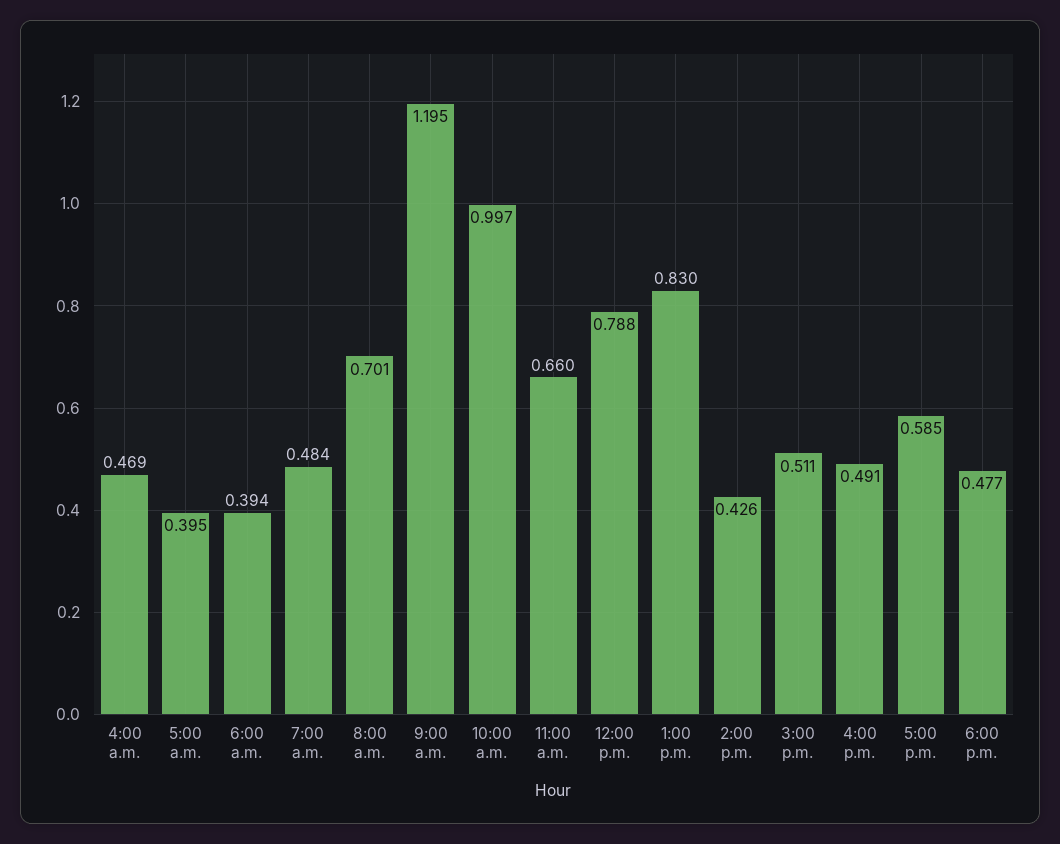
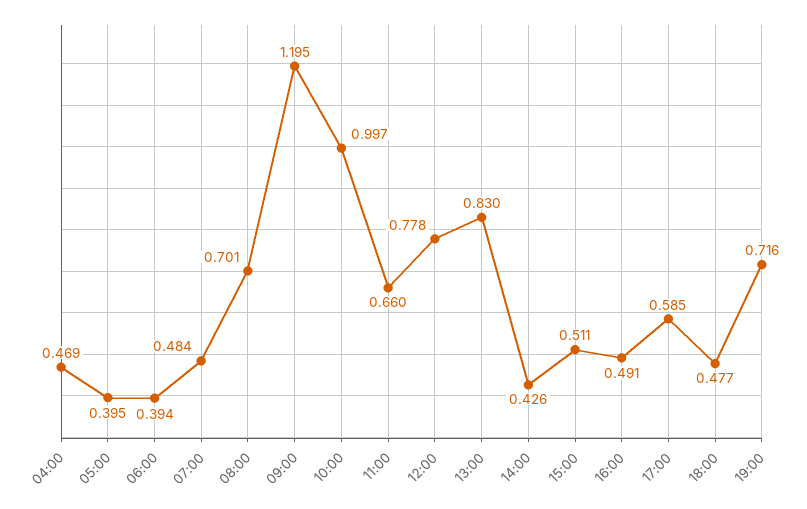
12:00 p.m.: 0.788 -> 0.778
19:00: none -> 0.716

